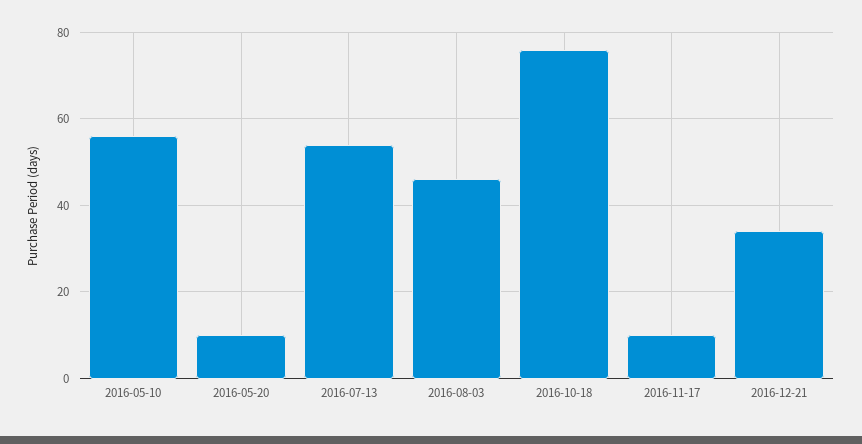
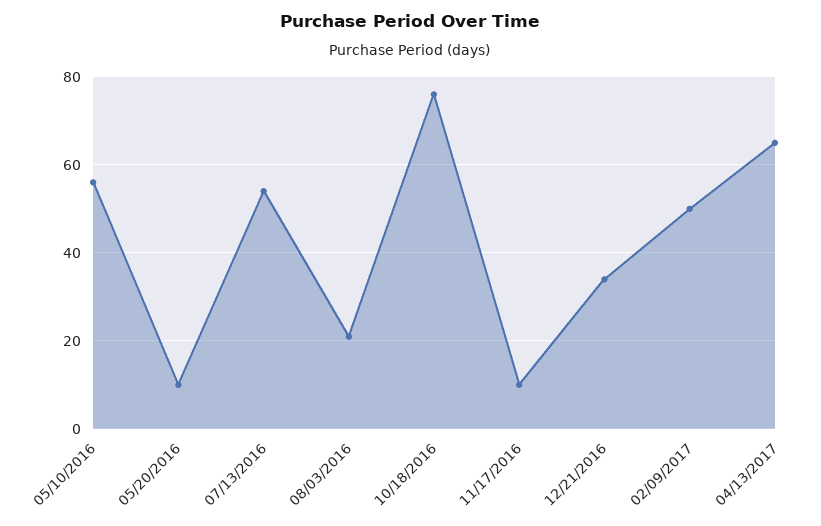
2016-08-03: 45 -> 20
02/09/2017: none -> 50
04/13/2017: none -> 65

